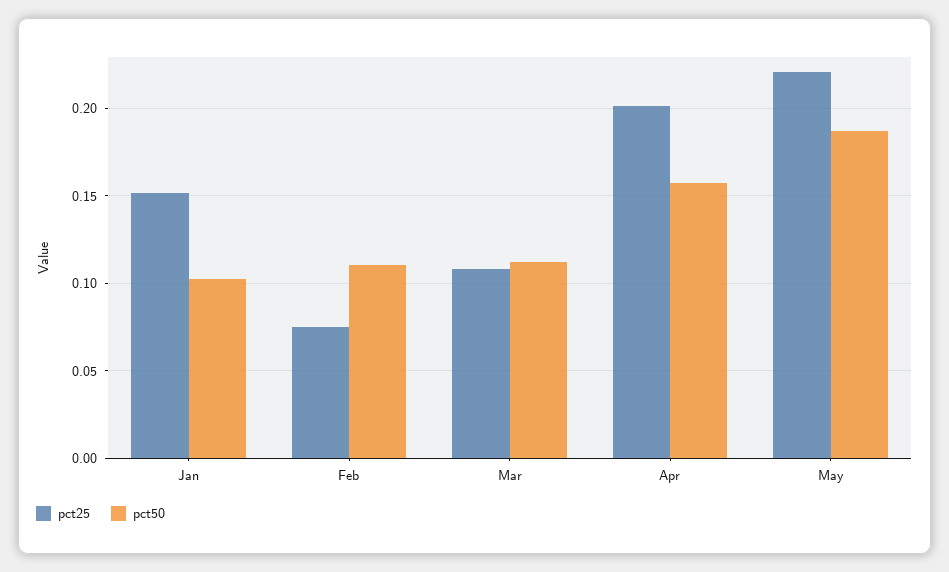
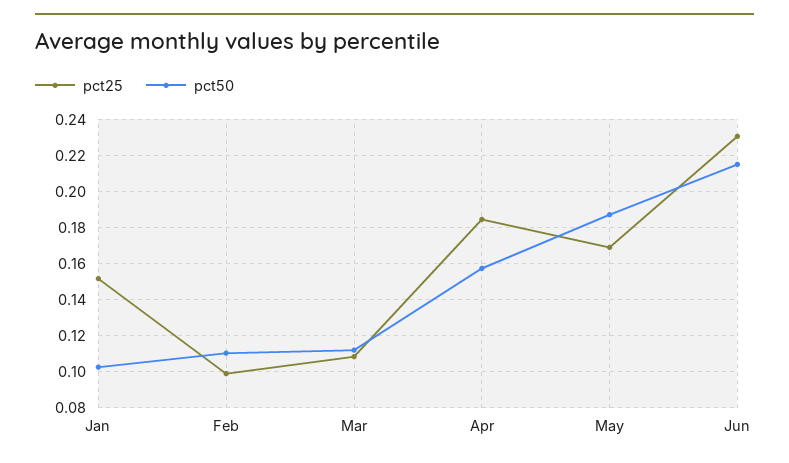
pct25, Feb: 0.075 -> 0.1
pct25, Apr: 0.2 -> 0.185
pct25, May: 0.22 -> 0.17
pct25, Jun: none -> 0.23
pct50, Jun: none -> 0.215

